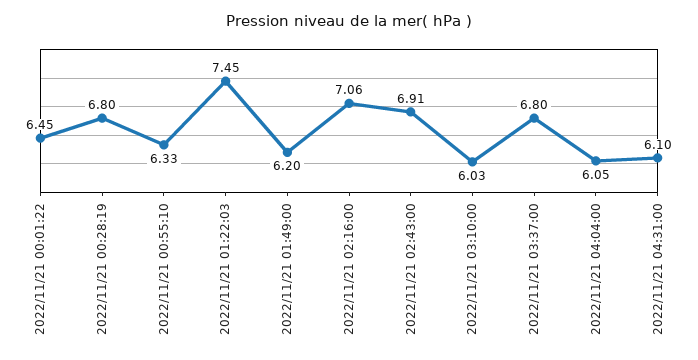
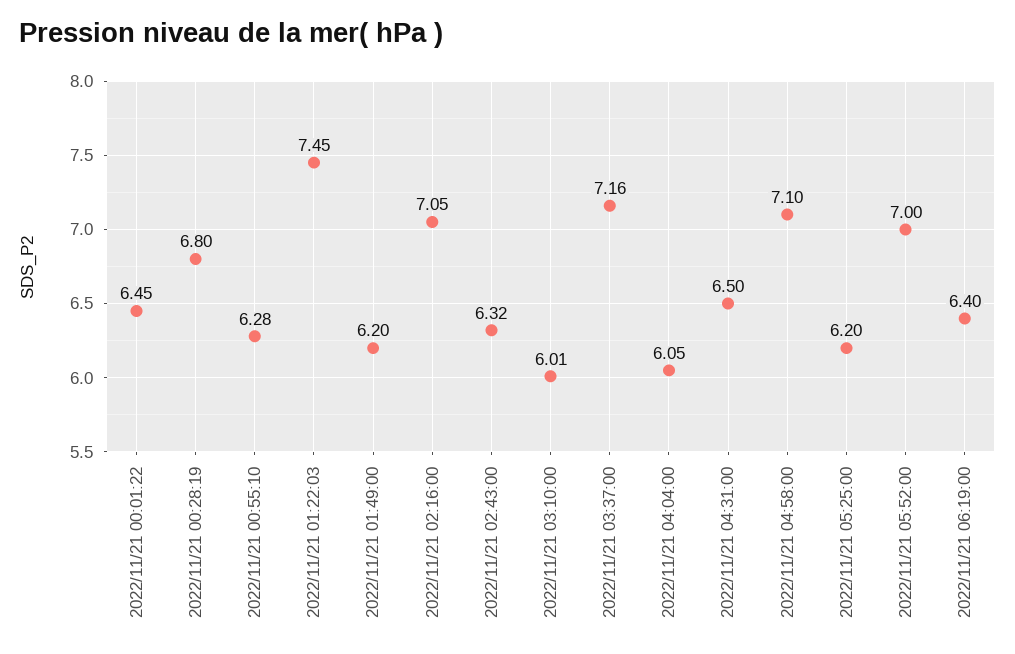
2022/11/21 00:55:10: 6.33 -> 6.28
2022/11/21 02:16:00: 7.06 -> 7.05
2022/11/21 02:43:00: 6.91 -> 6.32
2022/11/21 03:10:00: 6.03 -> 6.01
2022/11/21 03:37:00: 6.8 -> 7.16
2022/11/21 04:31:00: 6.1 -> 6.5
2022/11/21 04:58:00: none -> 7.1
2022/11/21 05:25:00: none -> 6.2
2022/11/21 05:52:00: none -> 7
2022/11/21 06:19:00: none -> 6.4

